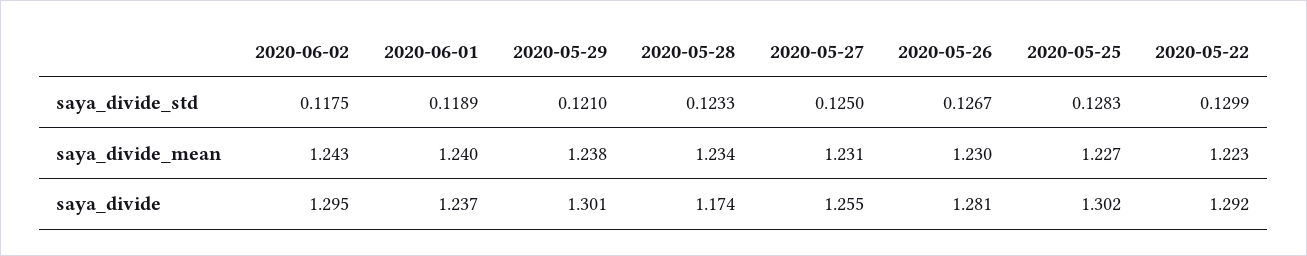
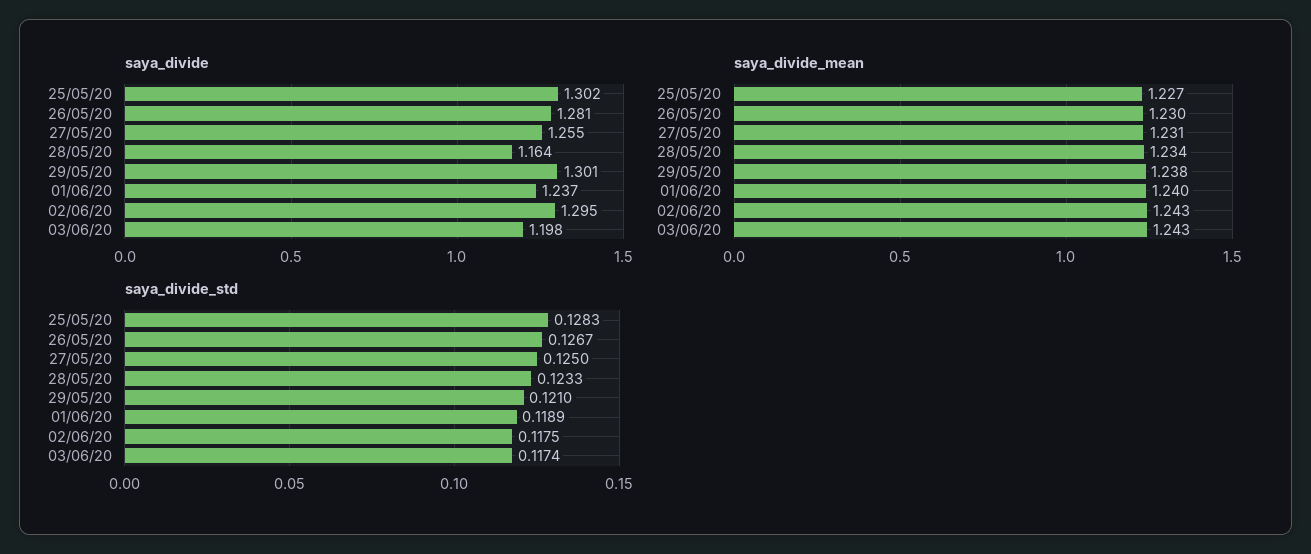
saya_divide_std, 2020-05-22: 0.1299 -> none
saya_divide_mean, 2020-05-22: 1.223 -> none
saya_divide, 2020-05-28: 1.174 -> 1.164
saya_divide, 2020-05-22: 1.292 -> none
saya_divide, 03/06/20: none -> 1.198
saya_divide_mean, 03/06/20: none -> 1.243
saya_divide_std, 03/06/20: none -> 0.1174

